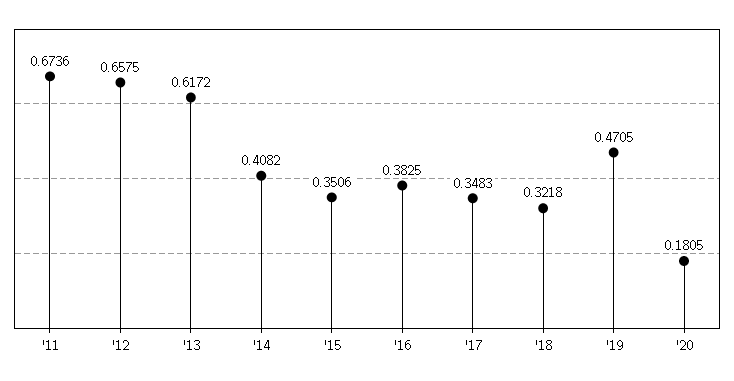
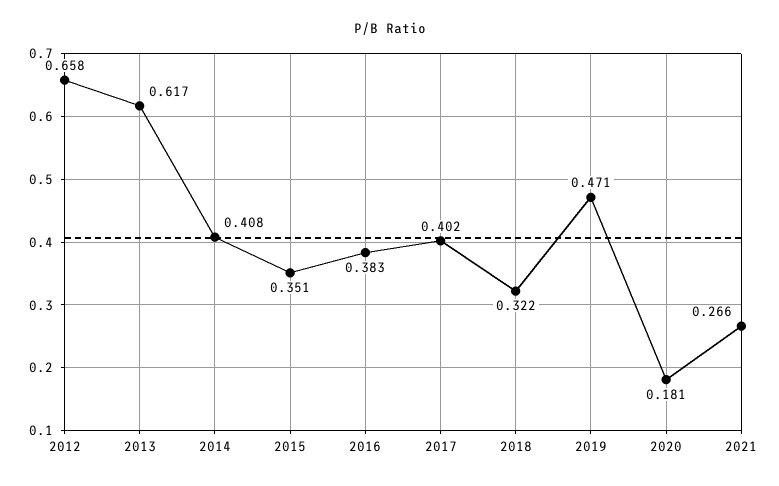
'11: 0.6736 -> none
'17: 0.3483 -> 0.402
2021: none -> 0.266

